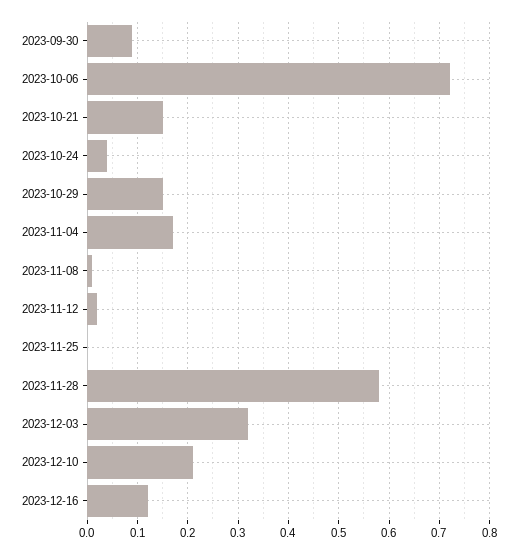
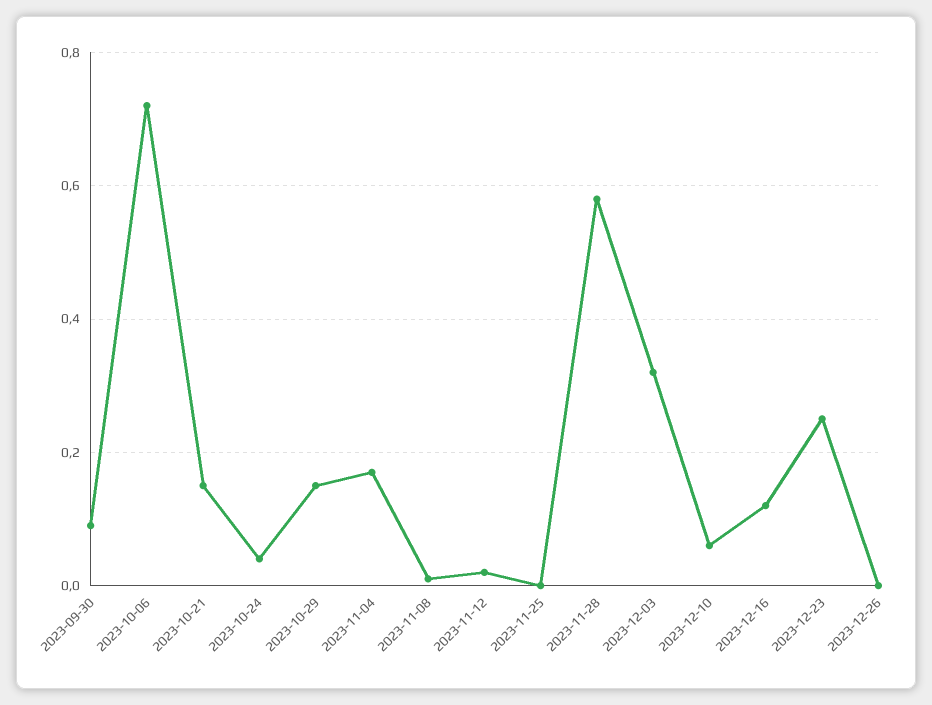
2023-12-10: 0.2 -> 0.05
2023-12-23: none -> 0.25
2023-12-26: none -> 0

